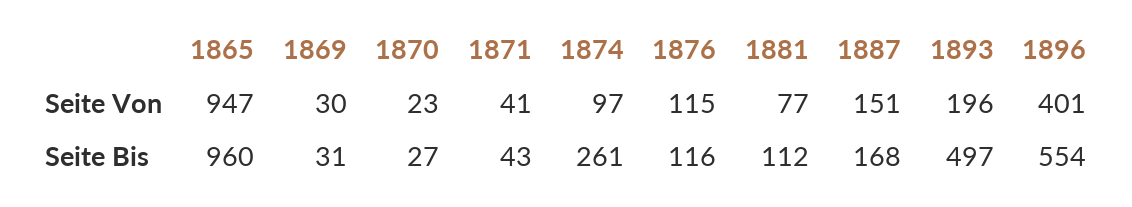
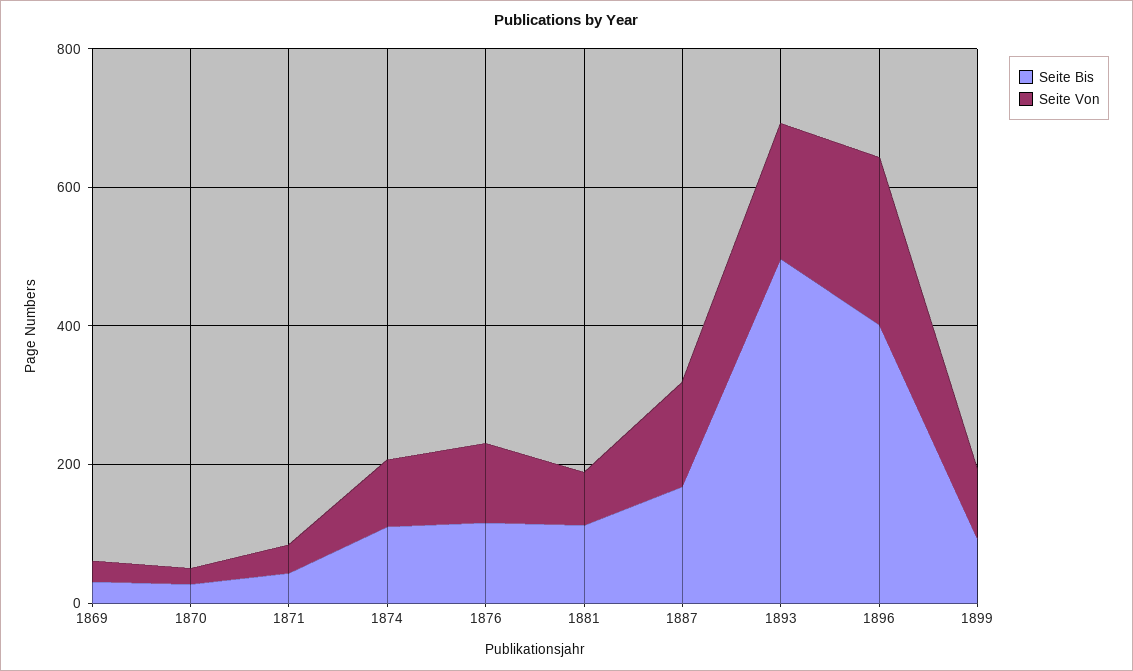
Seite Von, 1865: 947 -> none
Seite Von, 1896: 401 -> 250
Seite Bis, 1865: 960 -> none
Seite Bis, 1874: 261 -> 100
Seite Bis, 1896: 554 -> 400
Seite Bis, 1899: none -> 100
Seite Von, 1899: none -> 100

